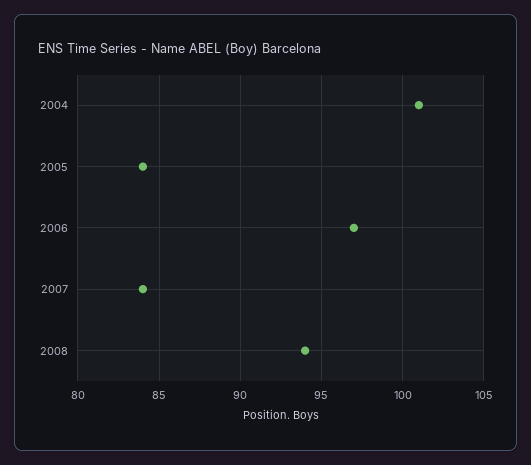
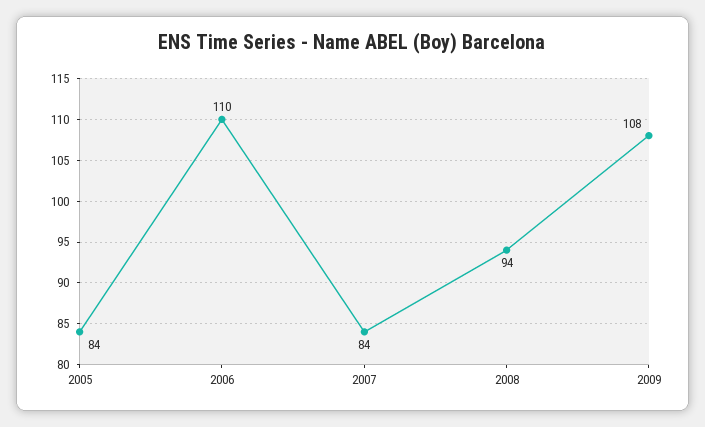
2004: 101 -> none
2006: 97 -> 110
2009: none -> 108

